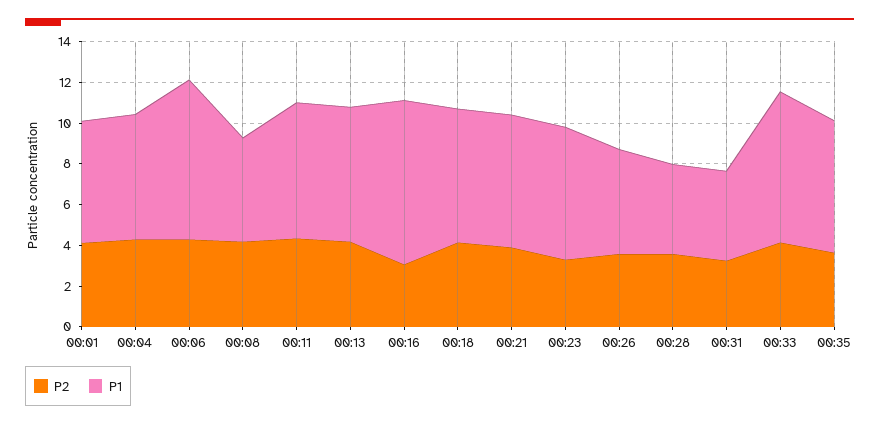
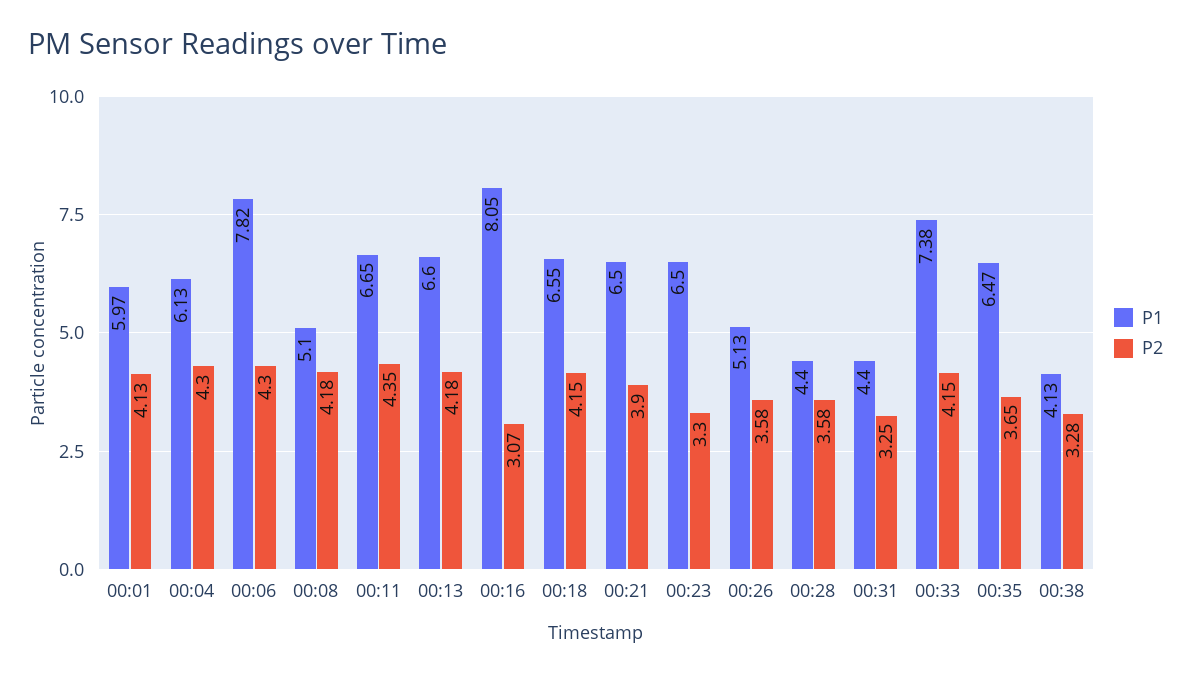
P1, 00:38: none -> 4.13
P2, 00:38: none -> 3.28

